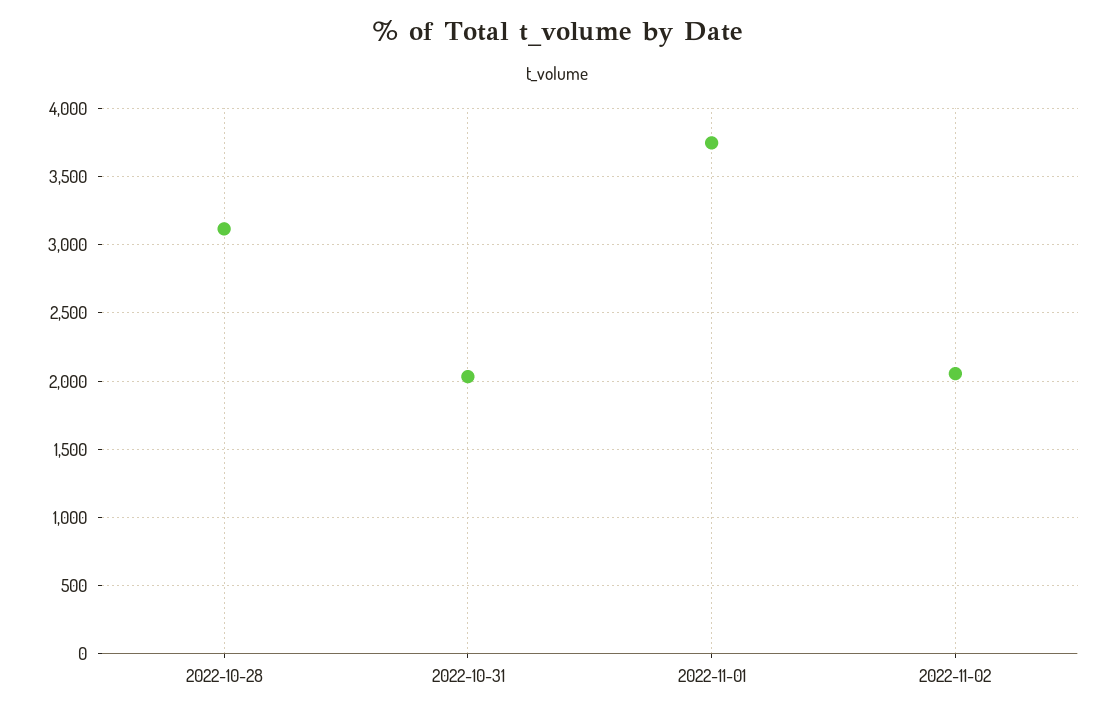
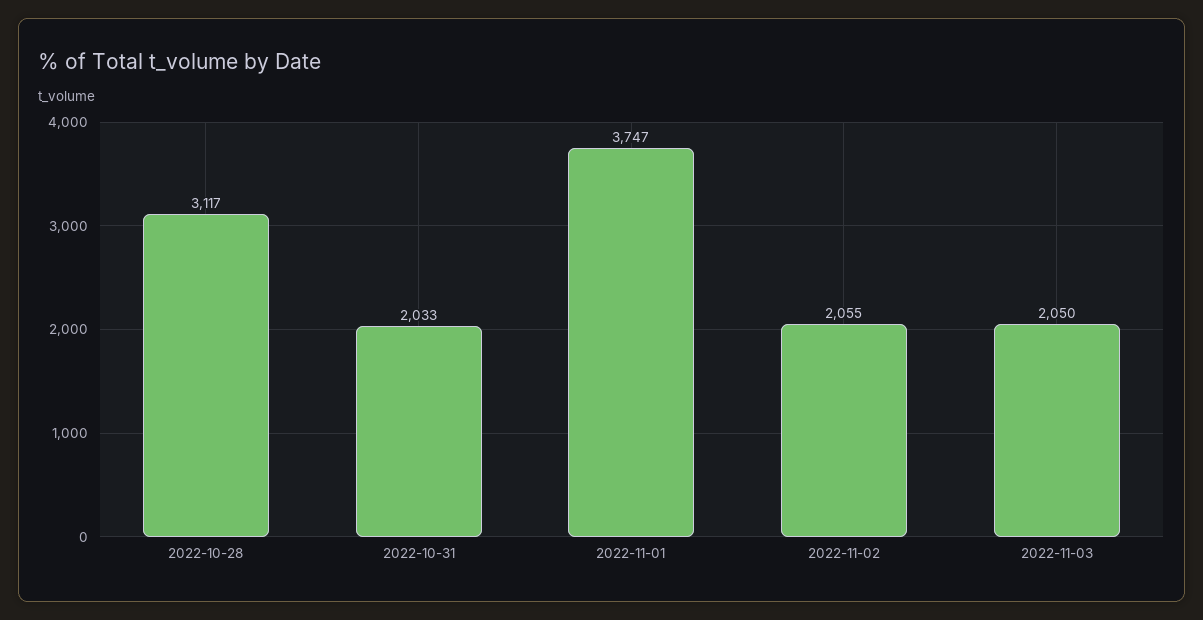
2022-11-03: none -> 2050

